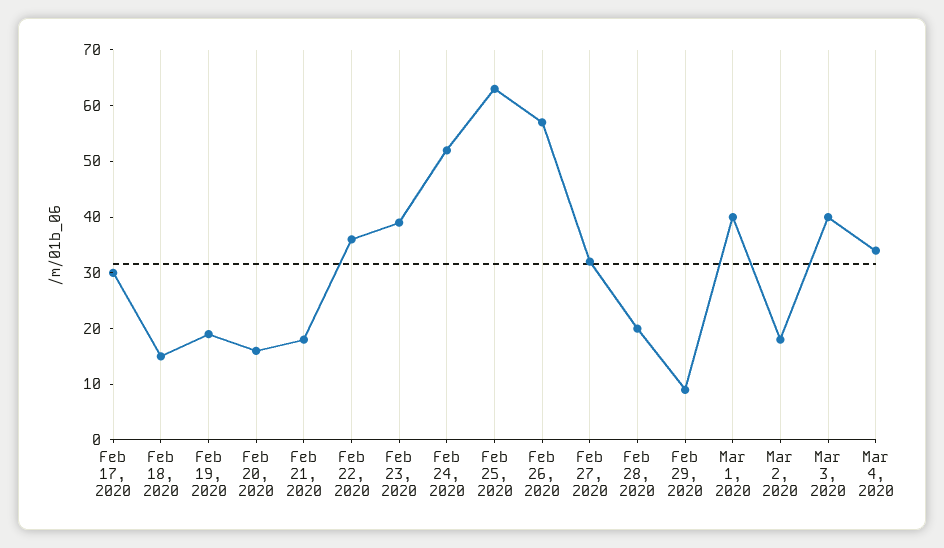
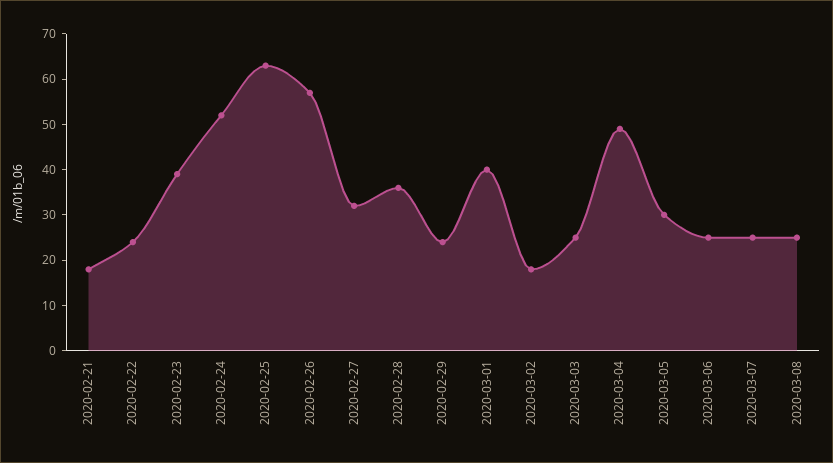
Feb 17, 2020: 30 -> none
Feb 18, 2020: 15 -> none
Feb 19, 2020: 20 -> none
Feb 20, 2020: 15 -> none
Feb 22, 2020: 35 -> 25
Feb 28, 2020: 20 -> 35
Feb 29, 2020: 10 -> 25
Mar 3, 2020: 40 -> 25
Mar 4, 2020: 35 -> 50
2020-03-05: none -> 30
2020-03-06: none -> 25
2020-03-07: none -> 25
2020-03-08: none -> 25

